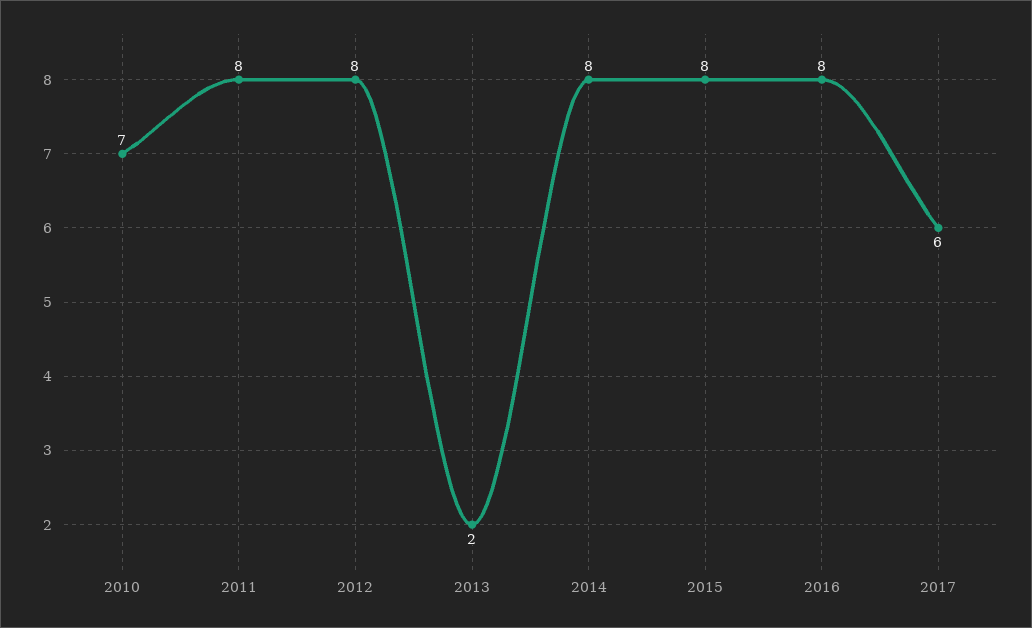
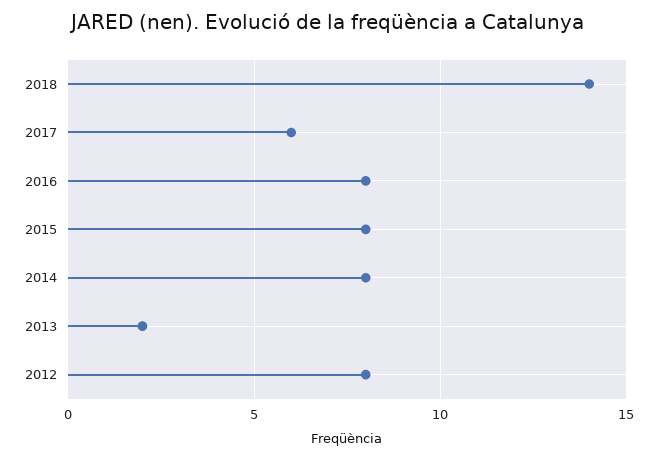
2010: 7 -> none
2011: 8 -> none
2018: none -> 14

